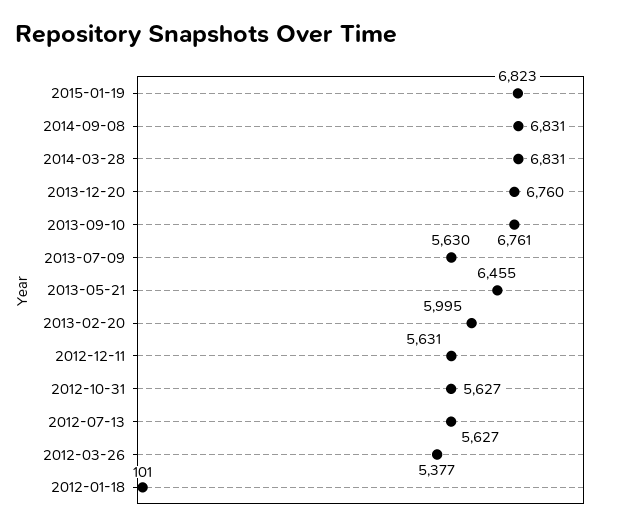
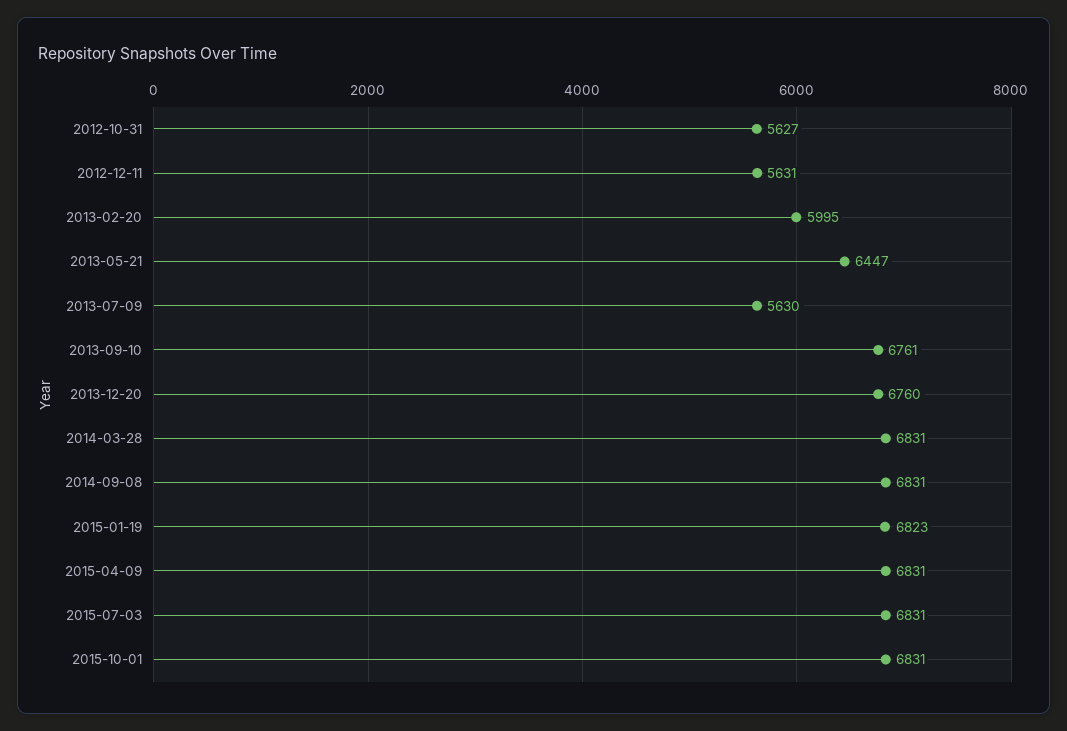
2013-05-21: 6455 -> 6447
2012-07-13: 5627 -> none
2012-03-26: 5377 -> none
2012-01-18: 101 -> none
2015-04-09: none -> 6831
2015-07-03: none -> 6831
2015-10-01: none -> 6831

